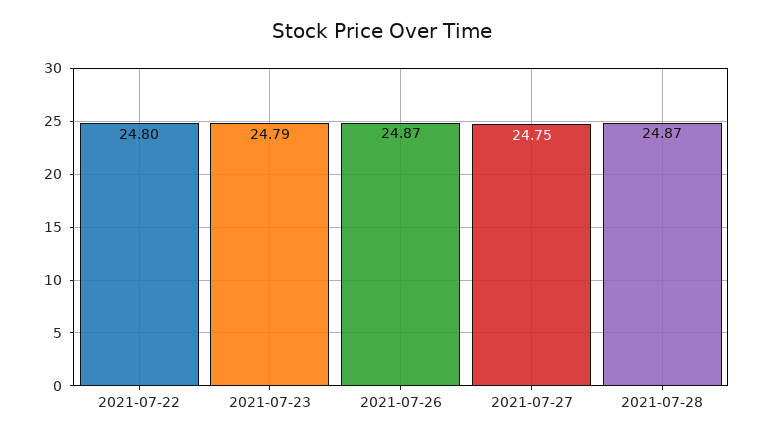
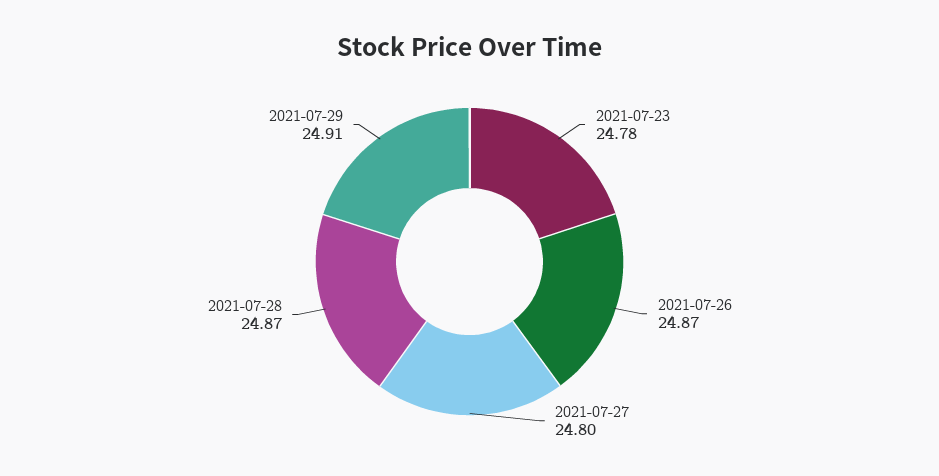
2021-07-22: 24.8 -> none
2021-07-23: 24.79 -> 24.78
2021-07-27: 24.75 -> 24.8
2021-07-29: none -> 24.91

